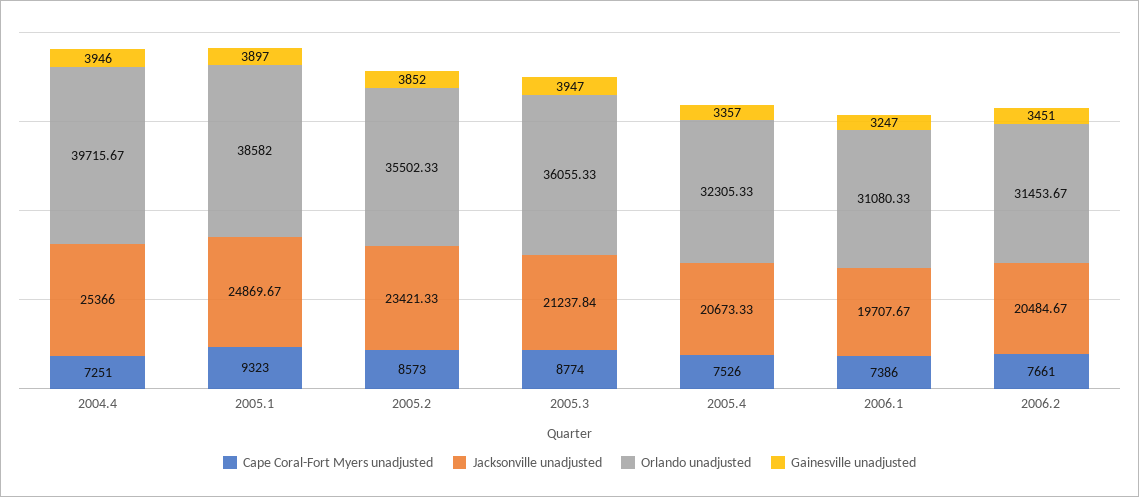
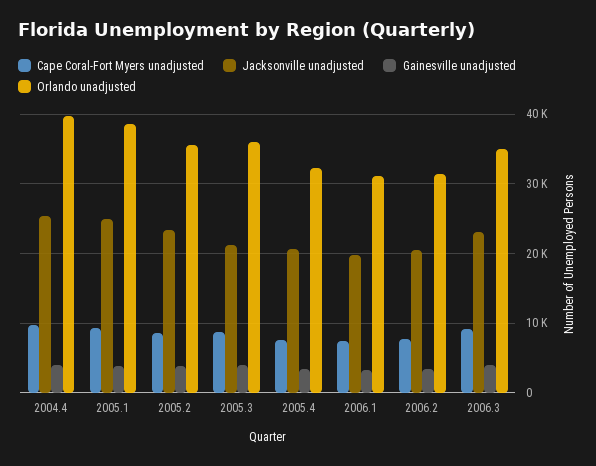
Cape Coral-Fort Myers unadjusted, 2004.4: 7251 -> 10000
Cape Coral-Fort Myers unadjusted, 2006.3: none -> 9000
Jacksonville unadjusted, 2006.3: none -> 23000
Gainesville unadjusted, 2006.3: none -> 4000
Orlando unadjusted, 2006.3: none -> 35000

